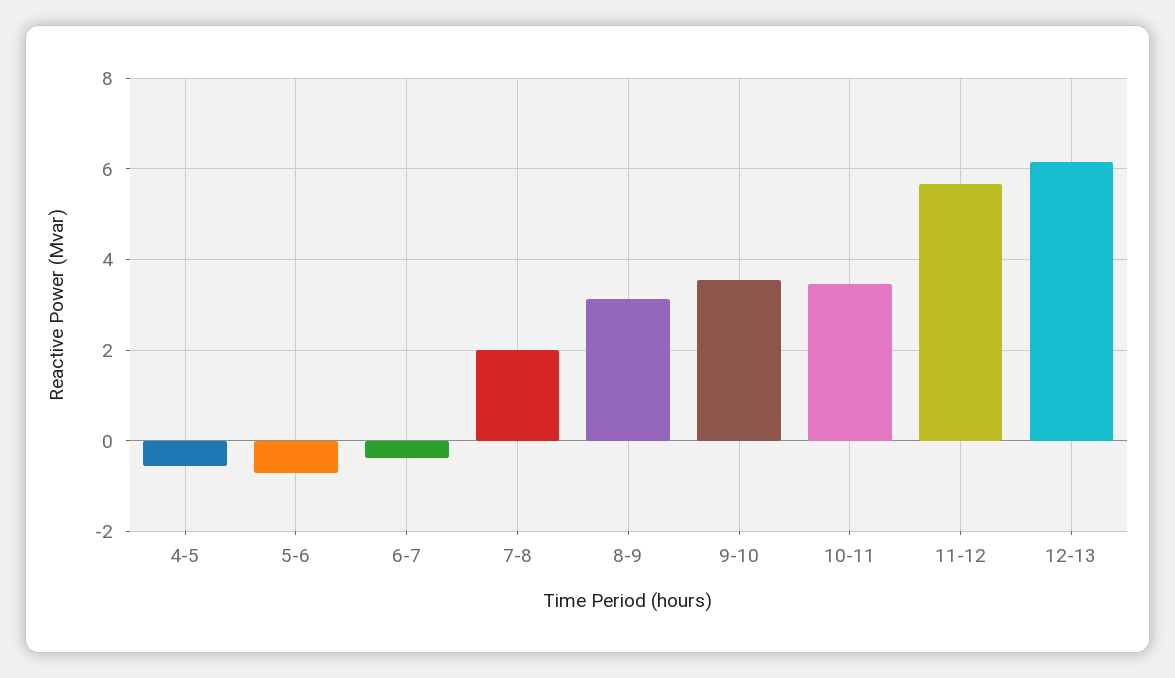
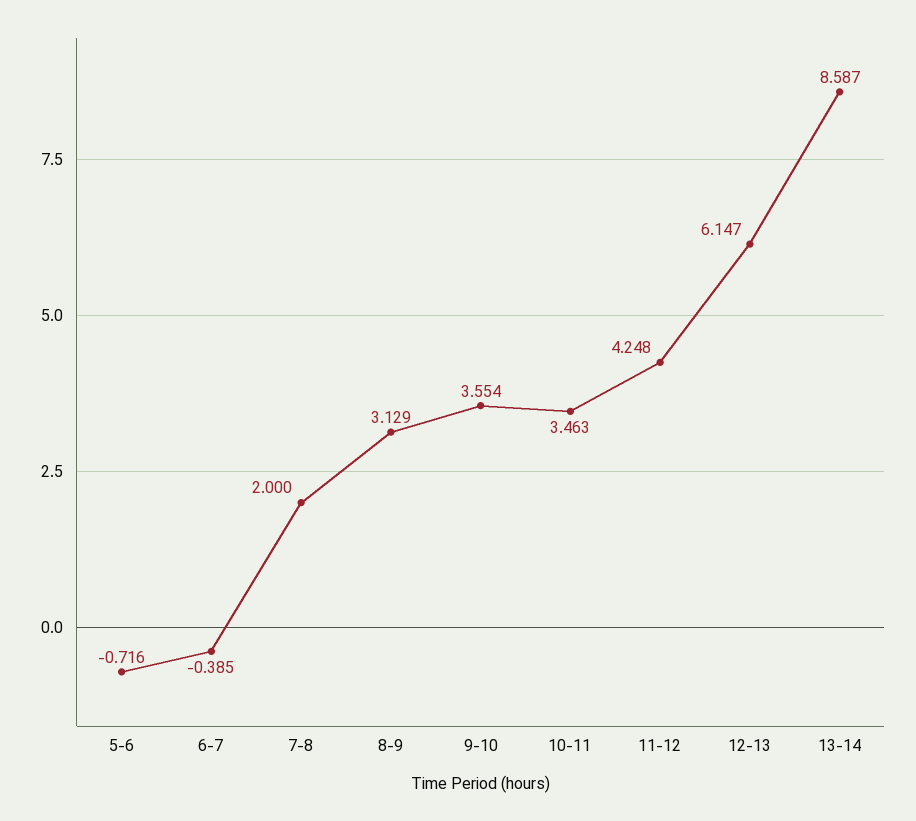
4-5: -0.6 -> none
11-12: 5.6 -> 4.248
13-14: none -> 8.587

